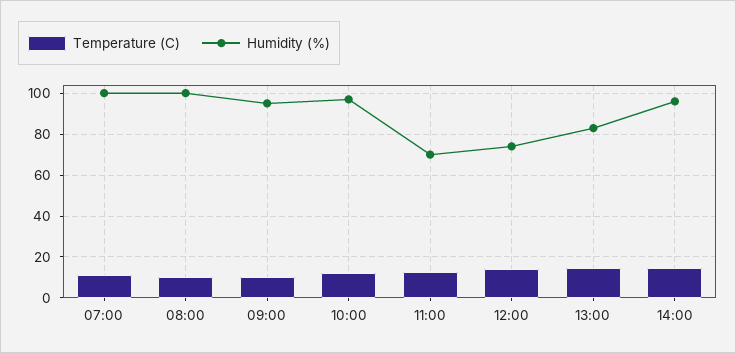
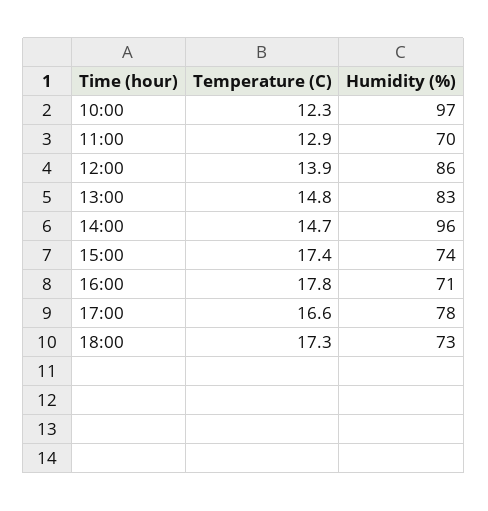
Temperature (C), 07:00: 10 -> none
Humidity (%), 07:00: 100 -> none
Temperature (C), 08:00: 10 -> none
Humidity (%), 08:00: 100 -> none
Temperature (C), 09:00: 10 -> none
Humidity (%), 09:00: 95 -> none
Humidity (%), 12:00: 75 -> 86
Temperature (C), 15:00: none -> 17.4
Humidity (%), 15:00: none -> 74
Temperature (C), 16:00: none -> 17.8
Humidity (%), 16:00: none -> 71
Temperature (C), 17:00: none -> 16.6
Humidity (%), 17:00: none -> 78
Temperature (C), 18:00: none -> 17.3
Humidity (%), 18:00: none -> 73

